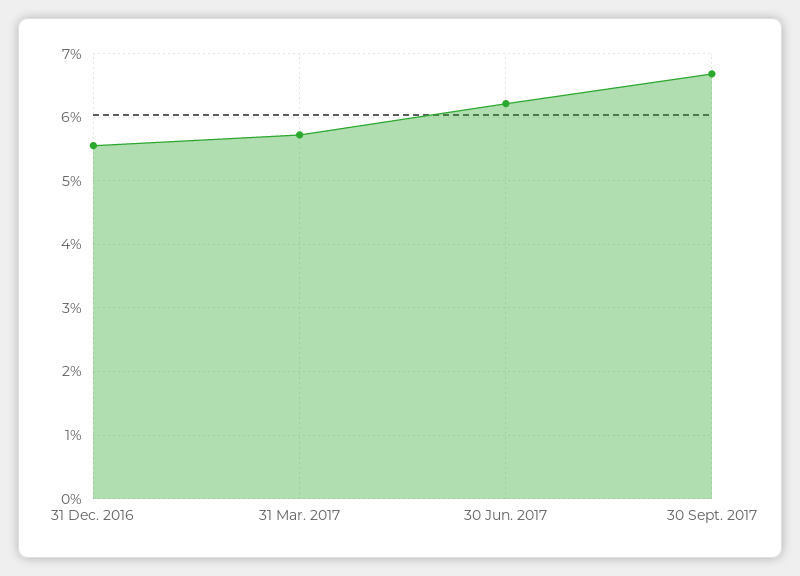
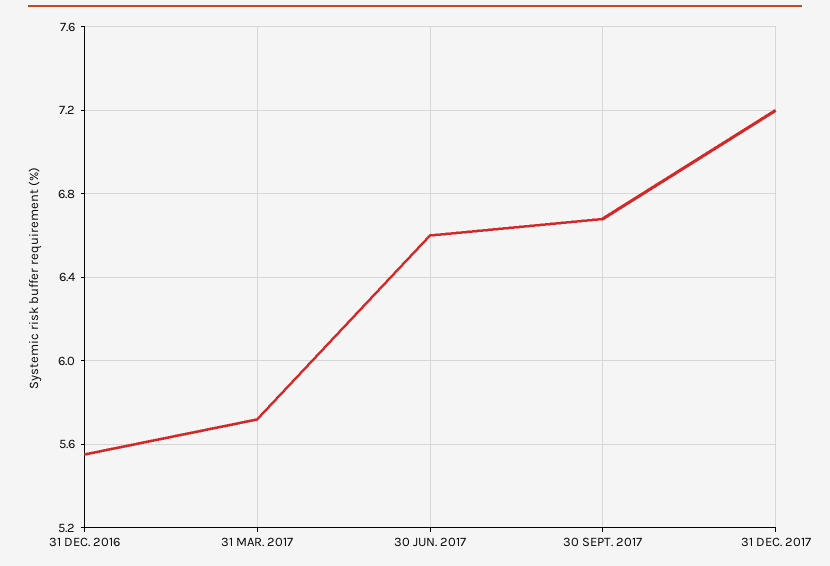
30 Jun. 2017: 6.2 -> 6.6
31 DEC. 2017: none -> 7.2

